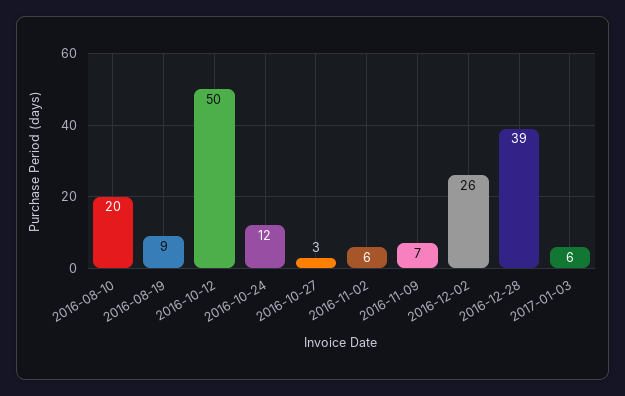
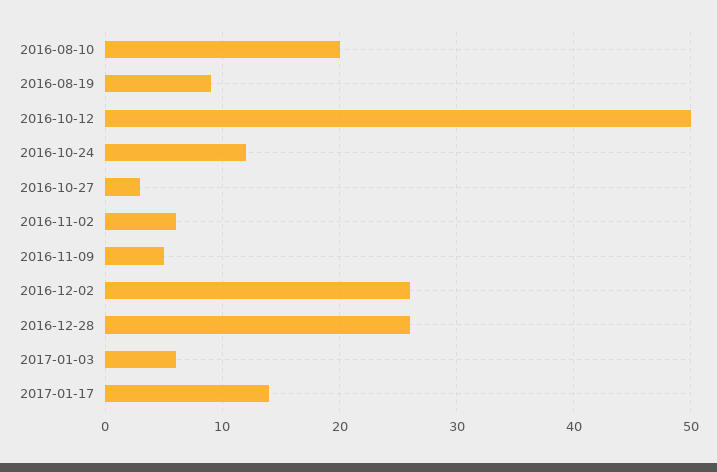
2016-11-09: 7 -> 5
2016-12-28: 39 -> 26
2017-01-17: none -> 14

